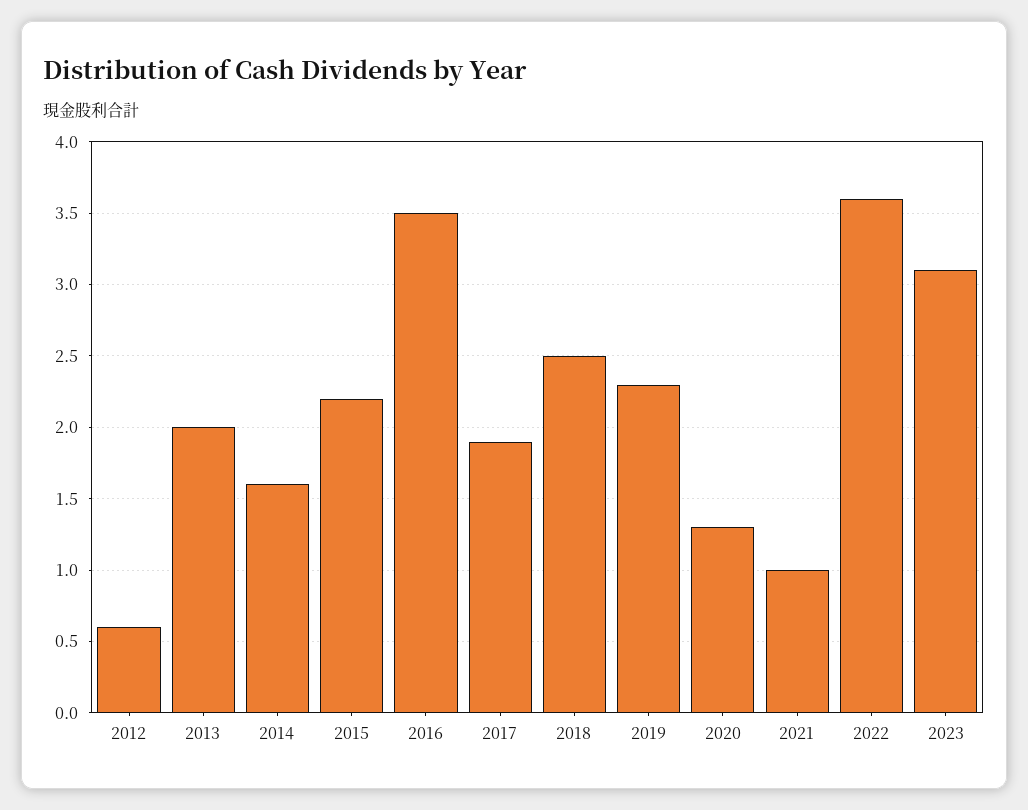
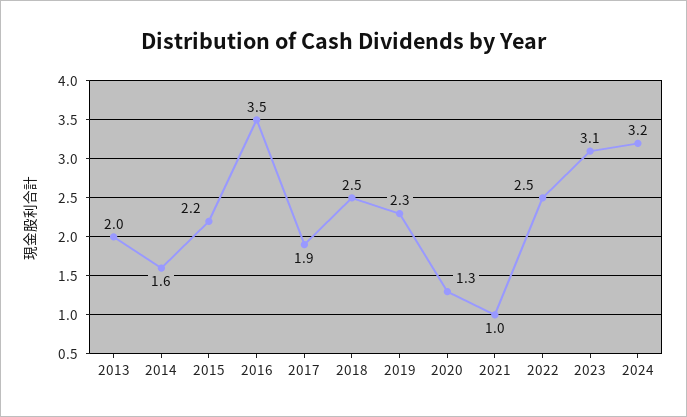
2012: 0.6 -> none
2022: 3.6 -> 2.5
2024: none -> 3.2

